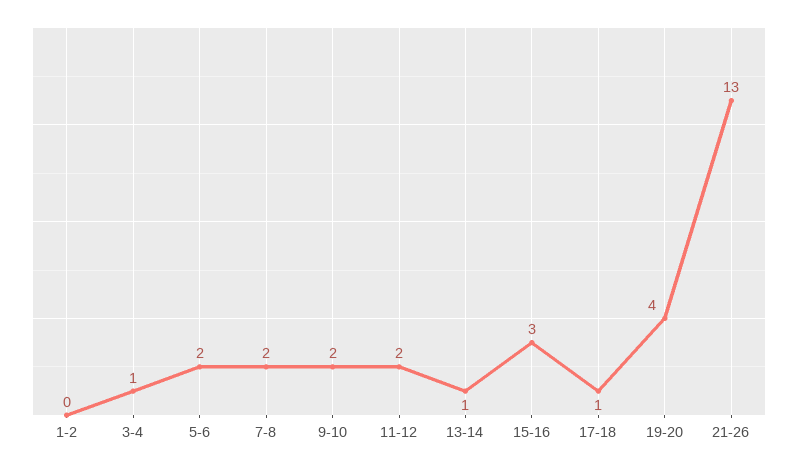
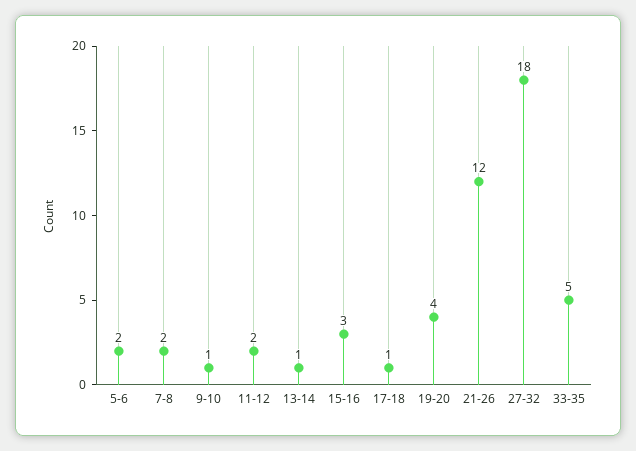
1-2: 0 -> none
3-4: 1 -> none
9-10: 2 -> 1
21-26: 13 -> 12
27-32: none -> 18
33-35: none -> 5

